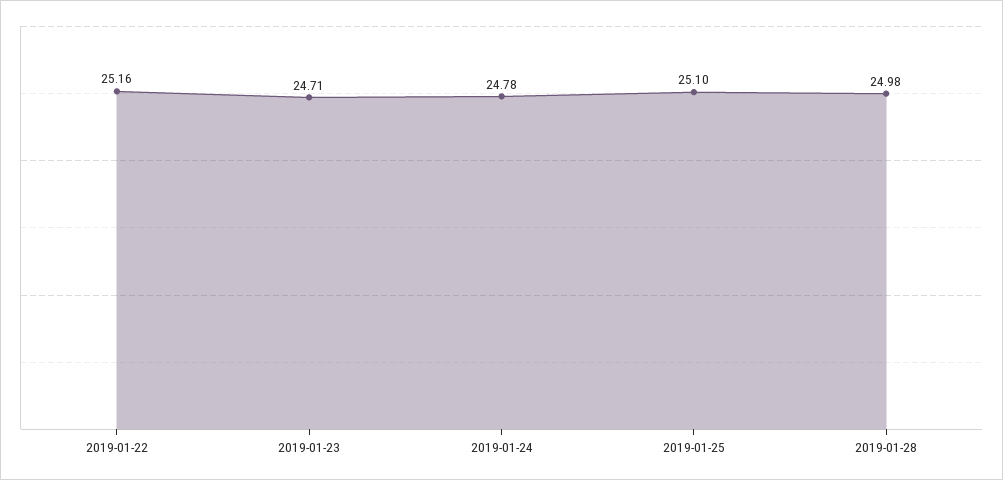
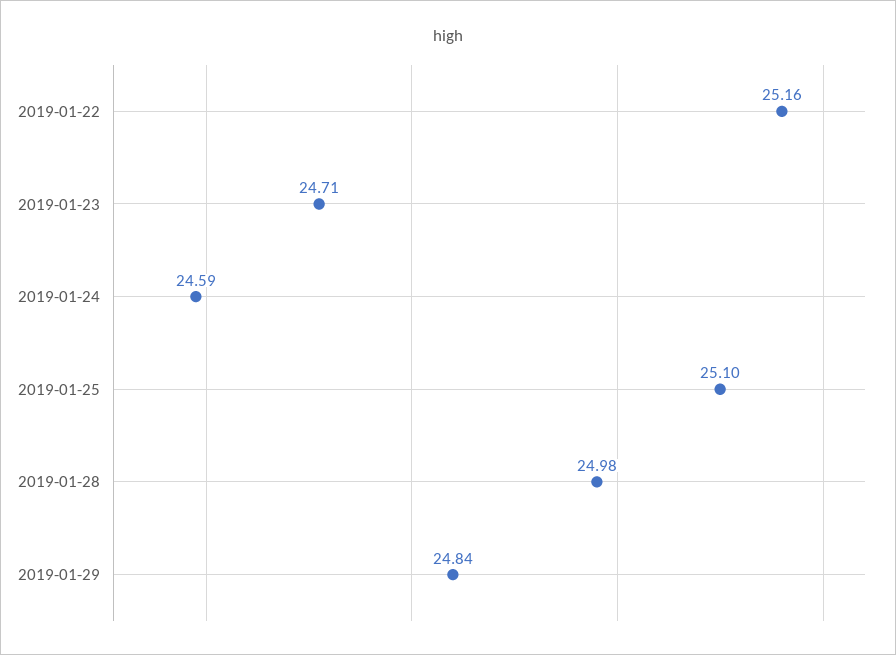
2019-01-24: 24.78 -> 24.59
2019-01-29: none -> 24.84

